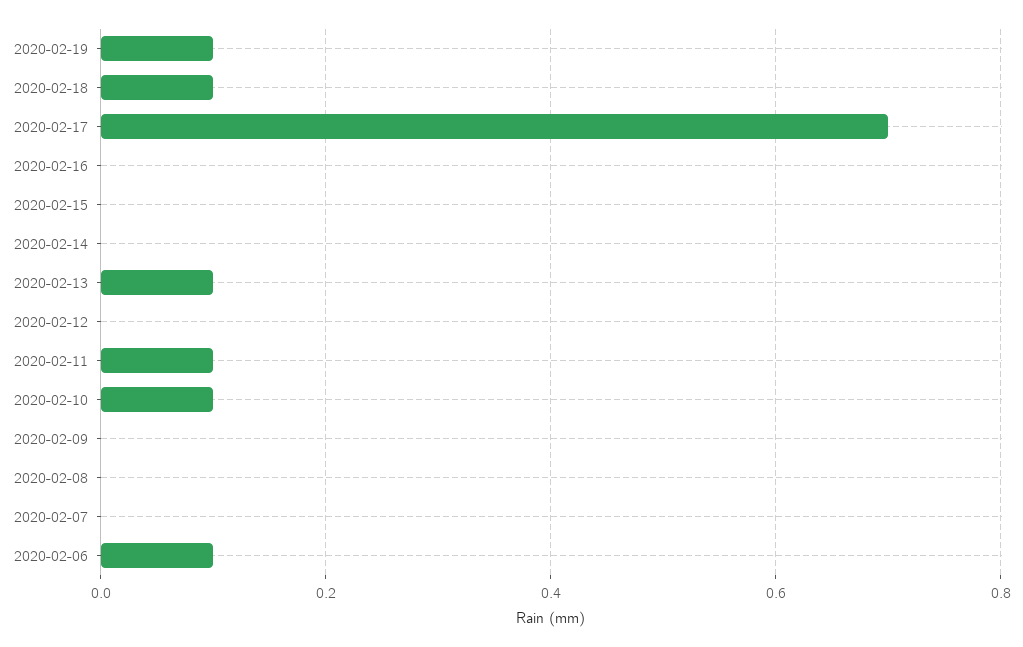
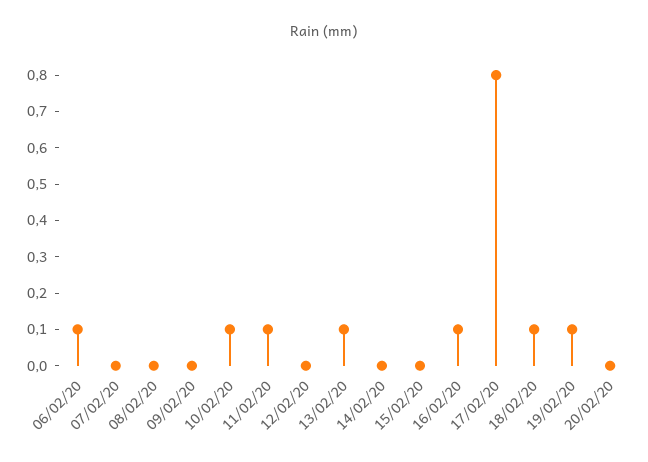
2020-02-17: 0.7 -> 0.8
2020-02-16: 0 -> 0.1
20/02/20: none -> 0

